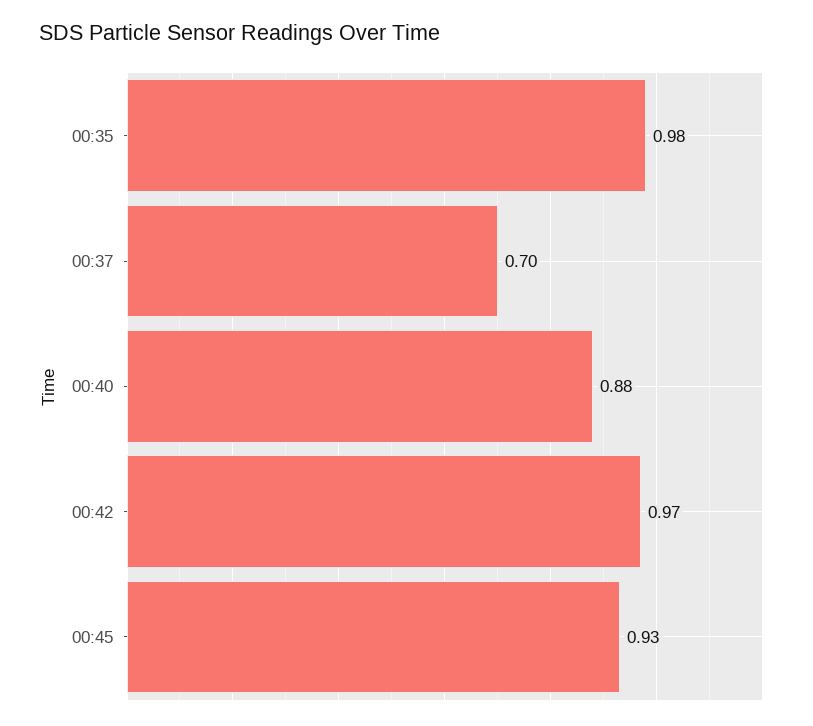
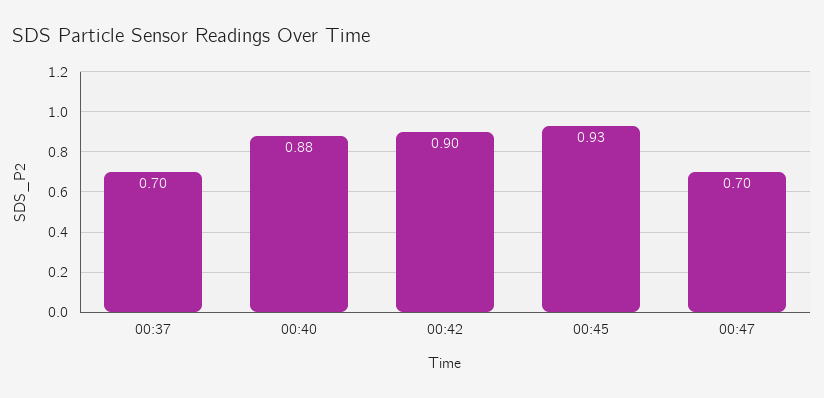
00:35: 0.98 -> none
00:42: 0.97 -> 0.9
00:47: none -> 0.7

